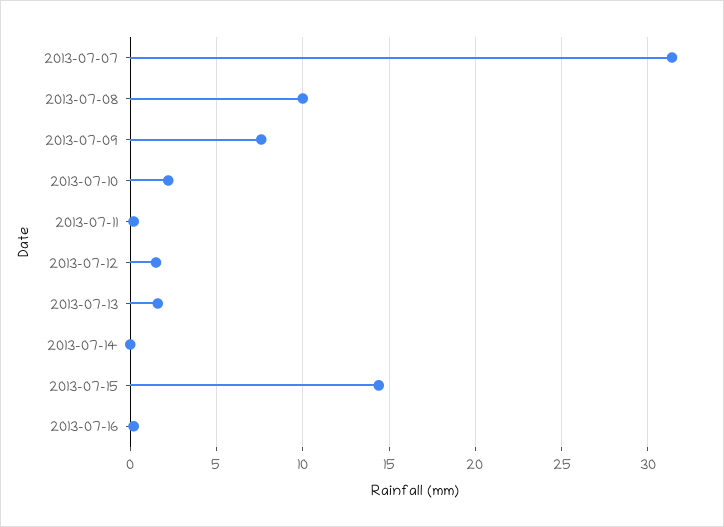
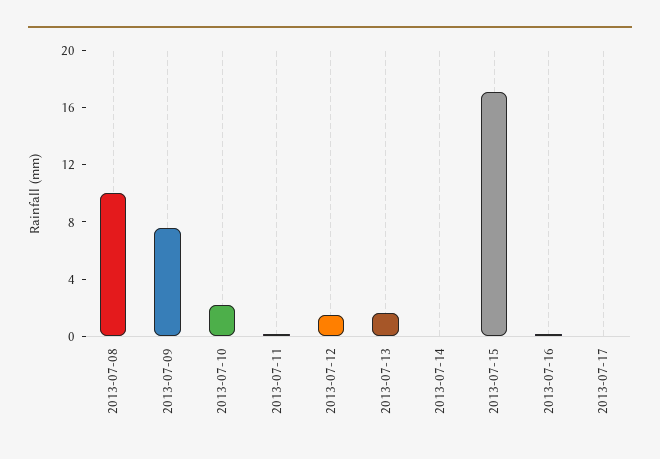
2013-07-07: 31.5 -> none
2013-07-15: 14.5 -> 17
2013-07-17: none -> 0

